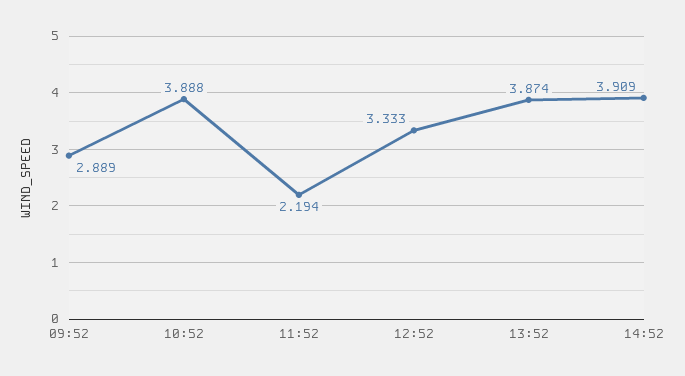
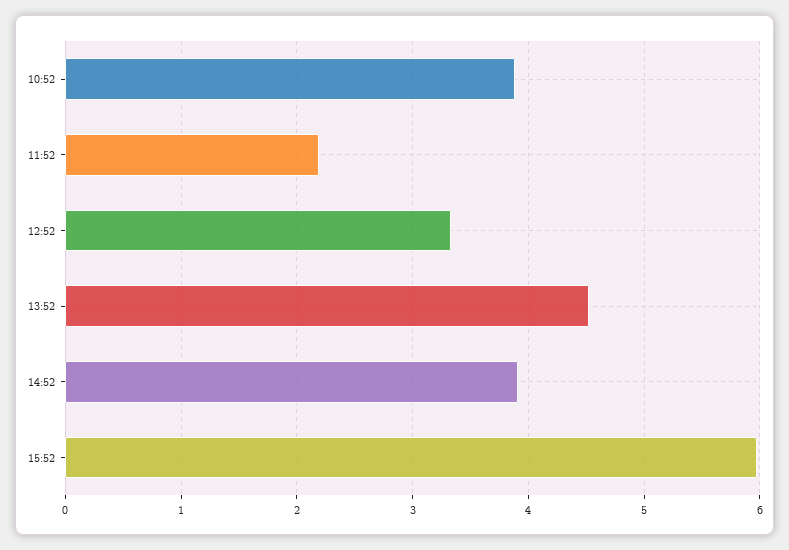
09:52: 2.889 -> none
13:52: 3.874 -> 4.5
15:52: none -> 6

